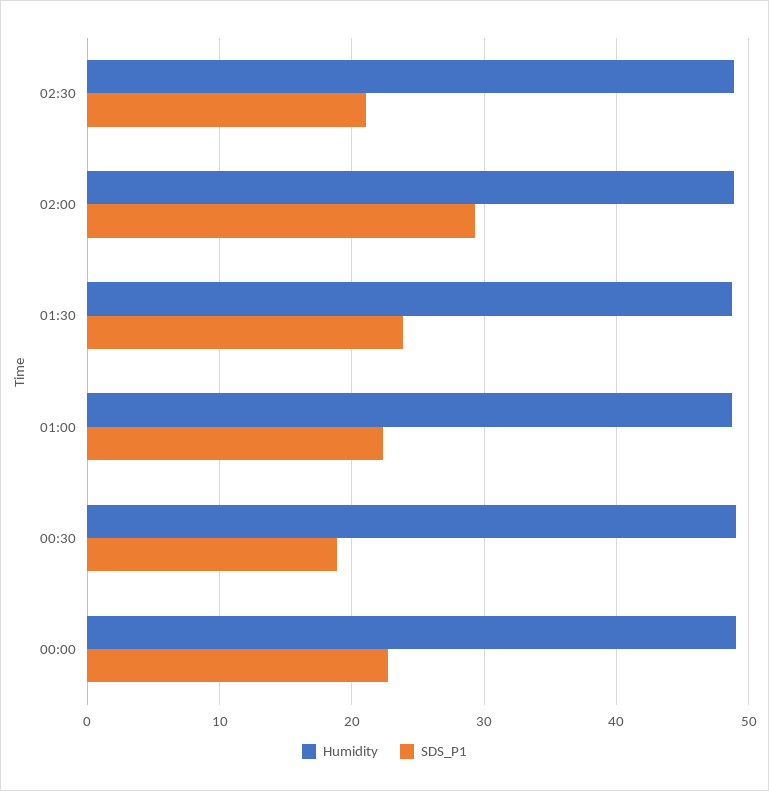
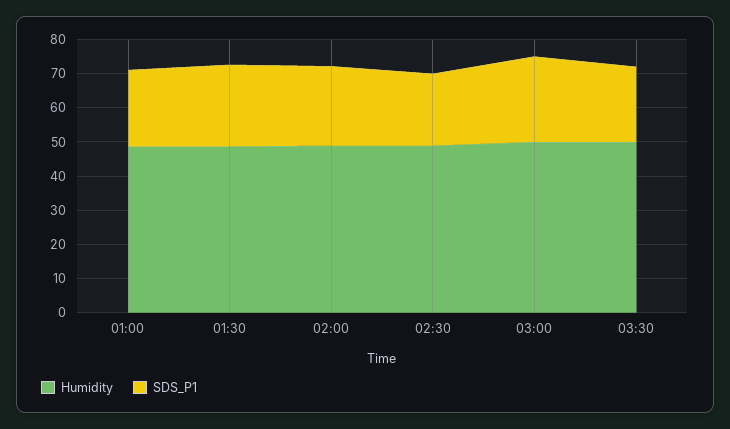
SDS_P1, 02:00: 29 -> 22.5
Humidity, 00:30: 49 -> none
SDS_P1, 00:30: 19 -> none
Humidity, 00:00: 49 -> none
SDS_P1, 00:00: 23 -> none
Humidity, 03:00: none -> 50
SDS_P1, 03:00: none -> 25
Humidity, 03:30: none -> 50
SDS_P1, 03:30: none -> 22.5

